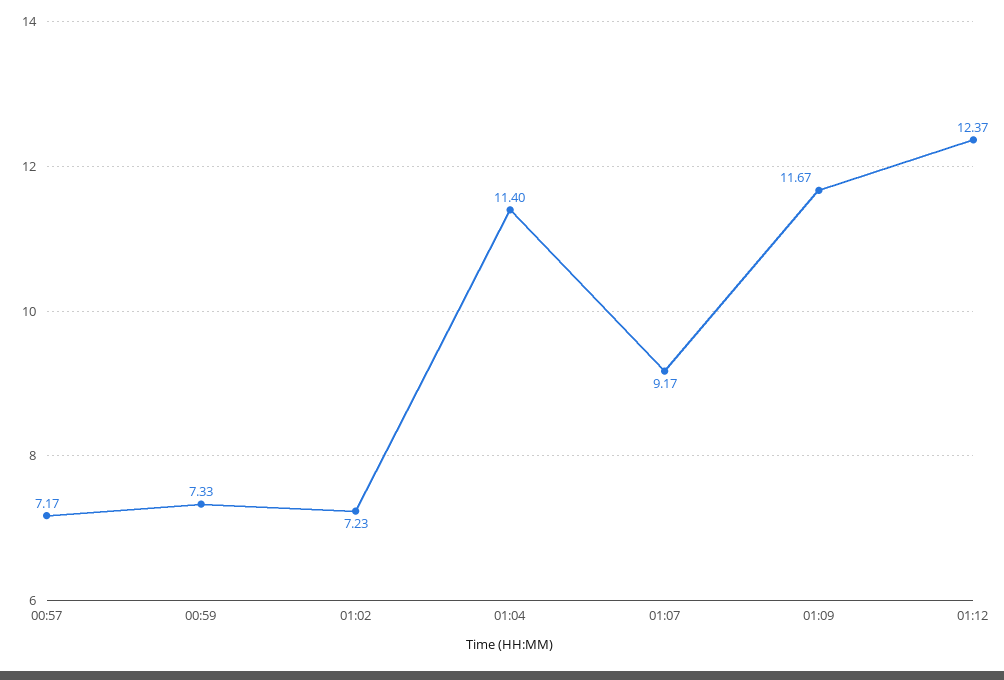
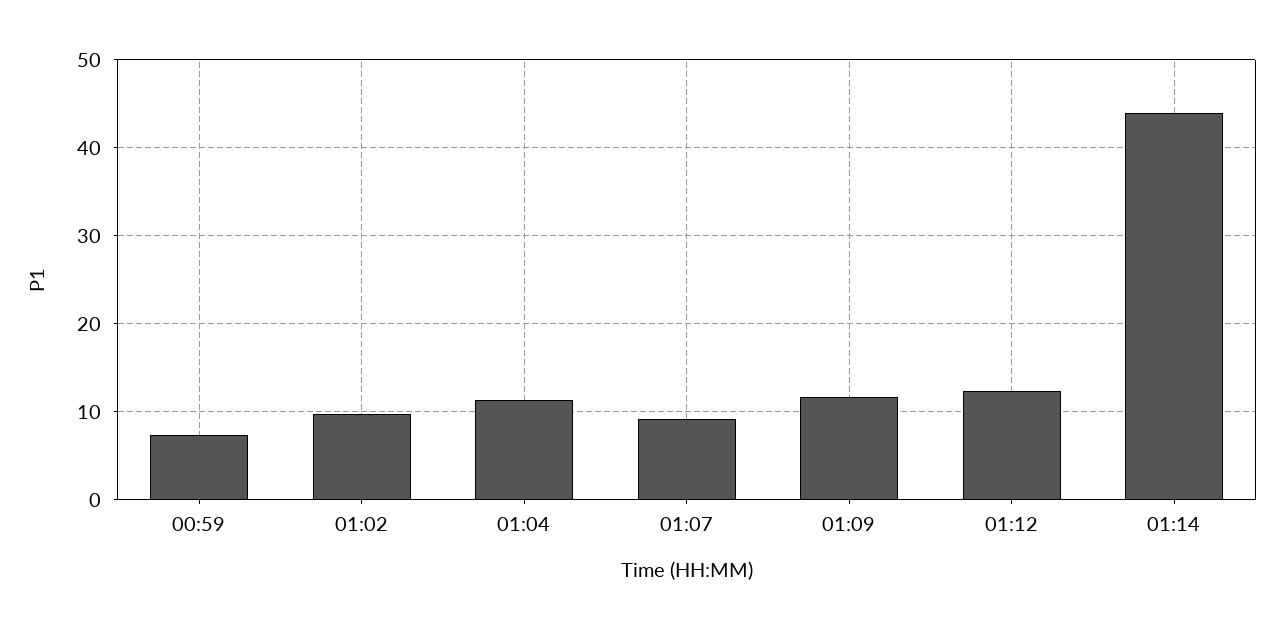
00:57: 7.17 -> none
01:02: 7.23 -> 10
01:14: none -> 44

